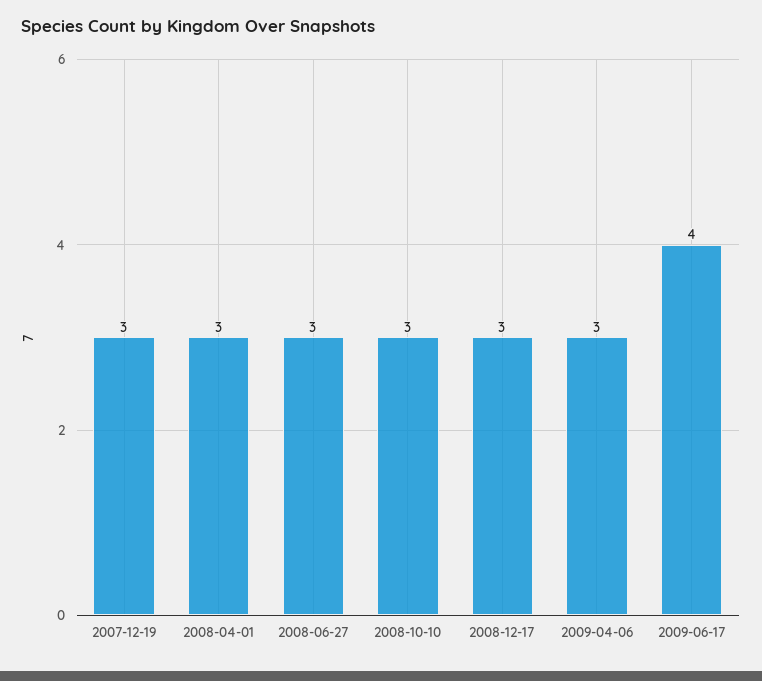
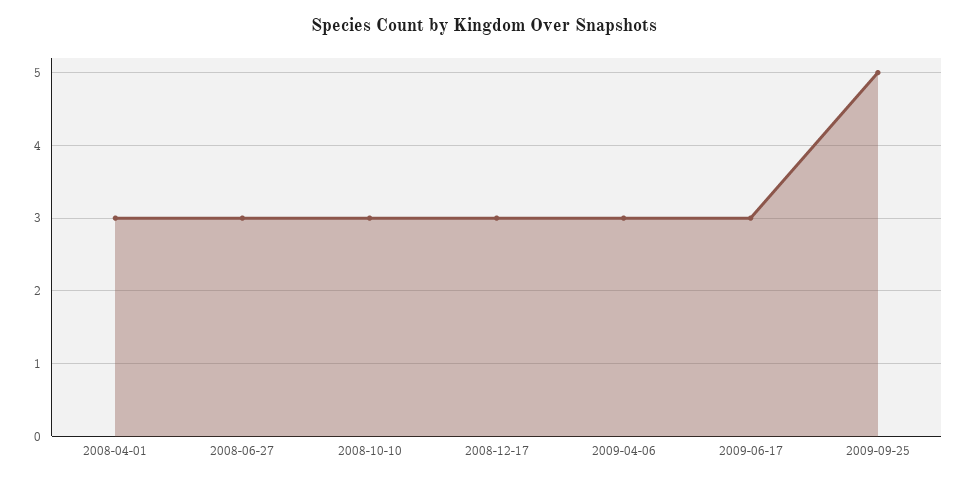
2007-12-19: 3 -> none
2009-06-17: 4 -> 3
2009-09-25: none -> 5

